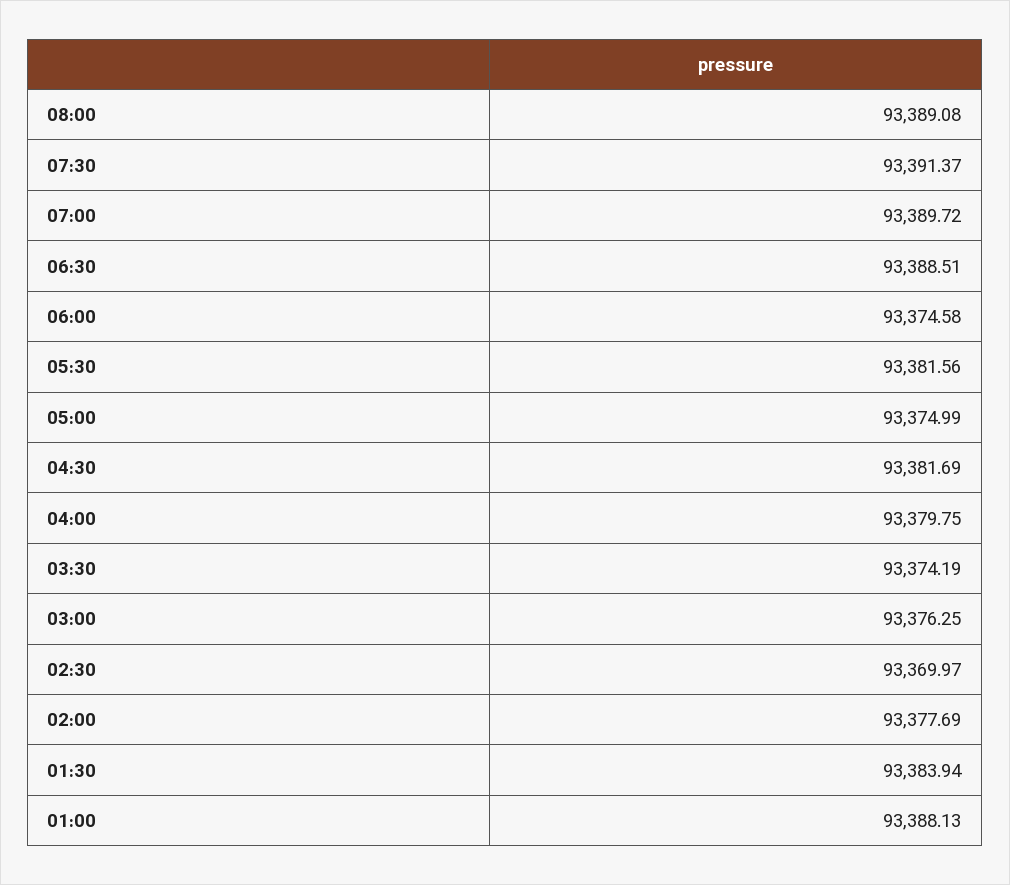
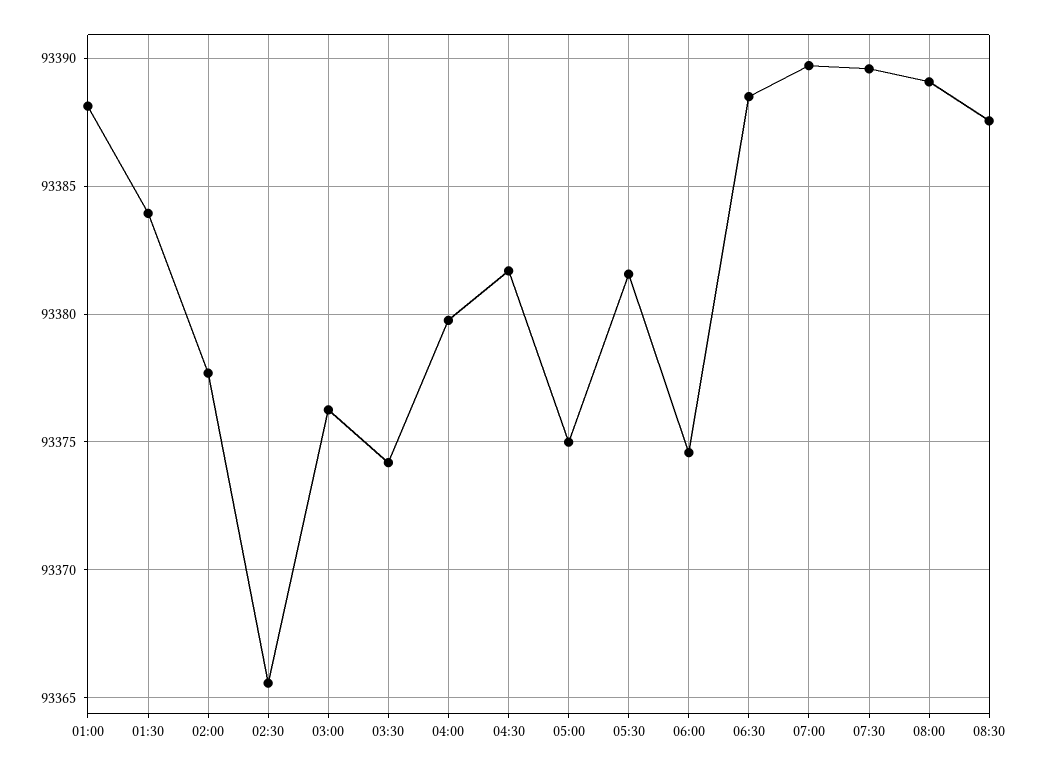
07:30: 93391.37 -> 93389.5
02:30: 93369.97 -> 93365.5
08:30: none -> 93387.5

